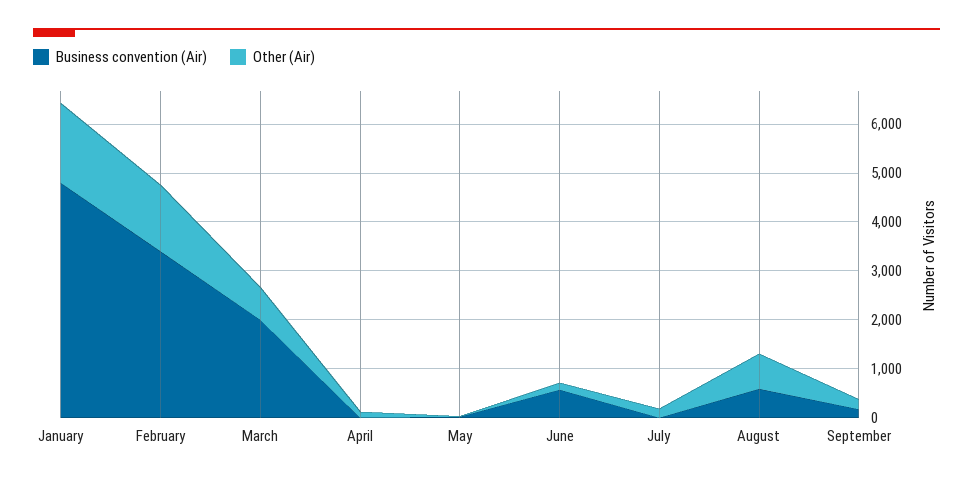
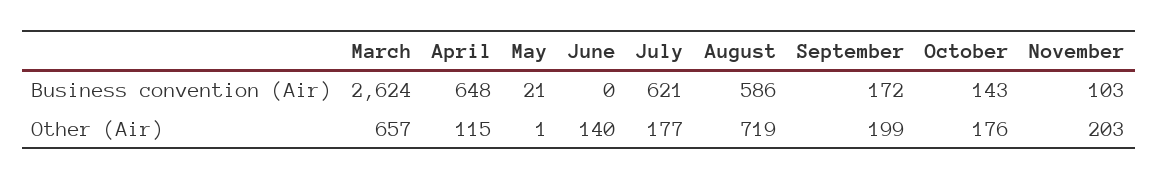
Business convention (Air), January: 4800 -> none
Other (Air), January: 1600 -> none
Business convention (Air), February: 3400 -> none
Other (Air), February: 1400 -> none
Business convention (Air), March: 2000 -> 2624
Business convention (Air), April: 0 -> 648
Business convention (Air), June: 600 -> 0
Business convention (Air), July: 0 -> 621
Business convention (Air), October: none -> 143
Business convention (Air), November: none -> 103
Other (Air), October: none -> 176
Other (Air), November: none -> 203

